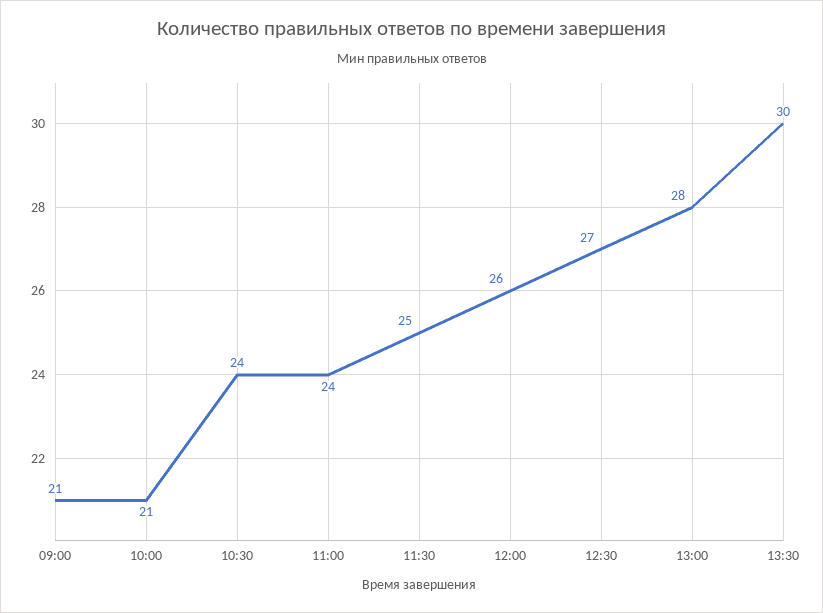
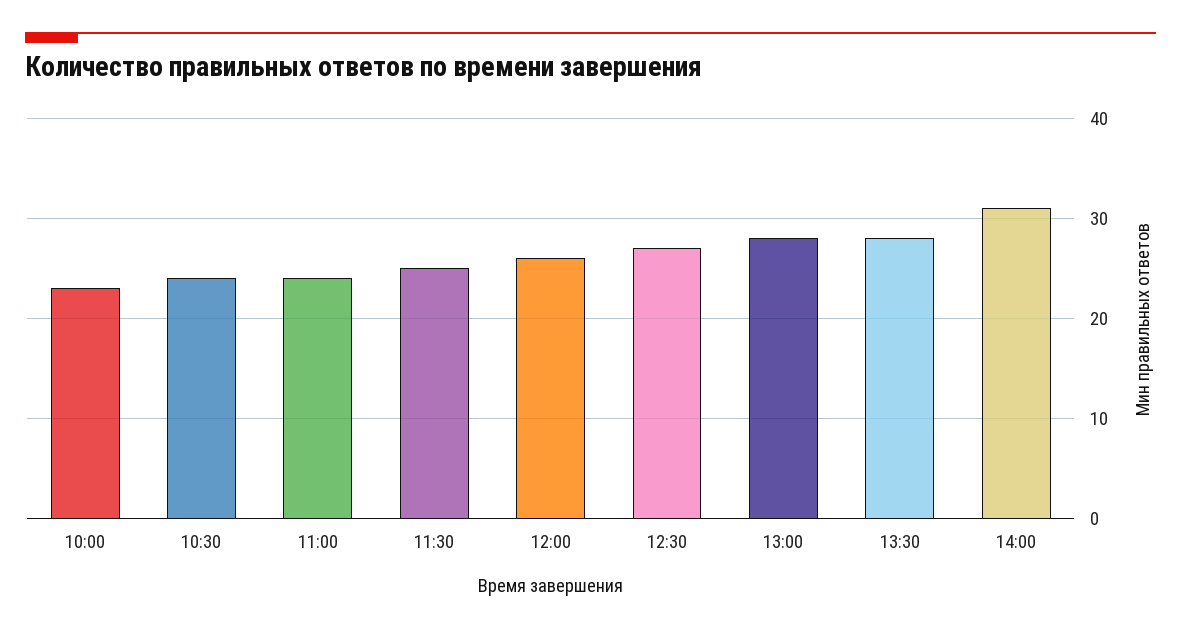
09:00: 21 -> none
10:00: 21 -> 23
13:30: 30 -> 28
14:00: none -> 31

